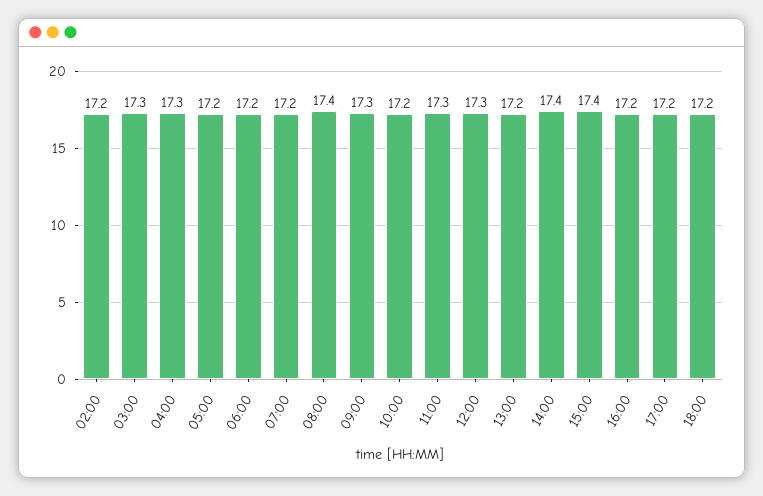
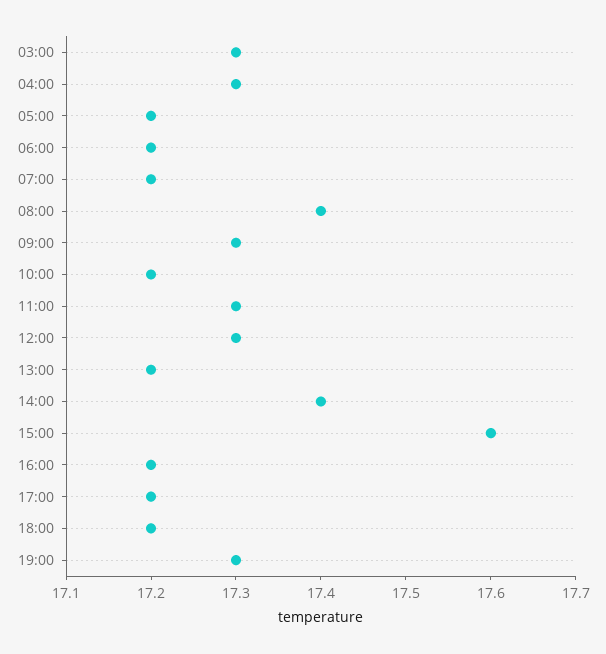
02:00: 17.2 -> none
15:00: 17.4 -> 17.6
19:00: none -> 17.3

